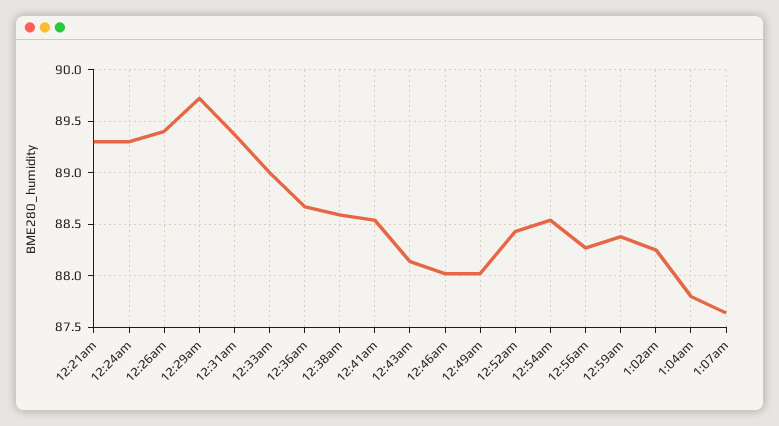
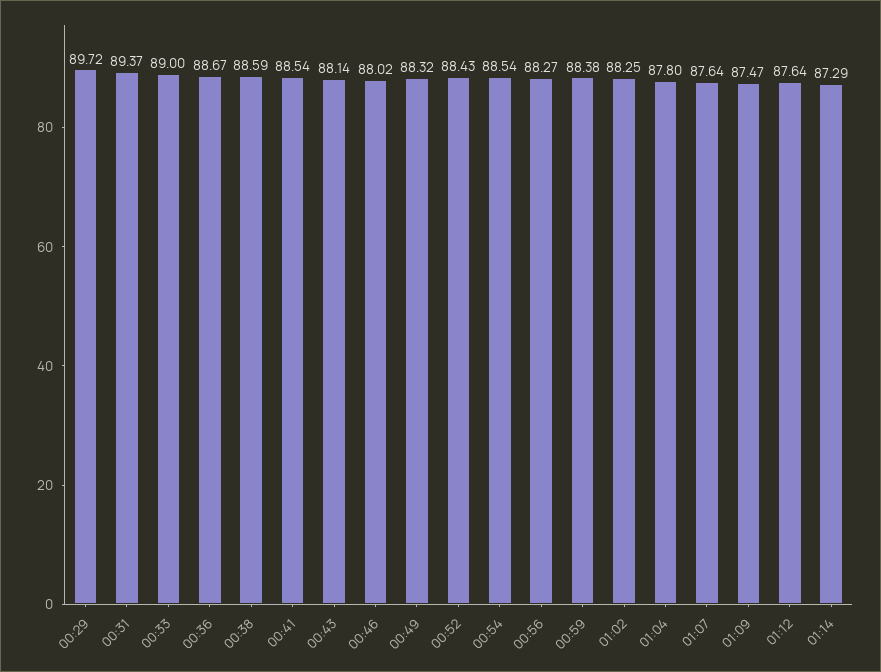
12:21am: 89.3 -> none
12:24am: 89.3 -> none
12:26am: 89.4 -> none
12:49am: 88 -> 88.32
01:09: none -> 87.47
01:12: none -> 87.64
01:14: none -> 87.29

